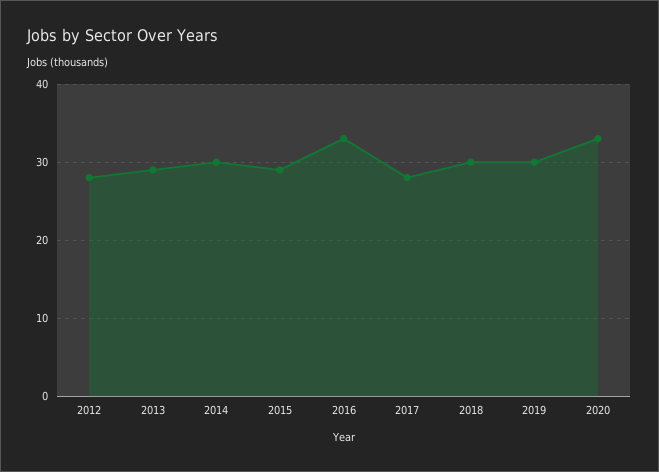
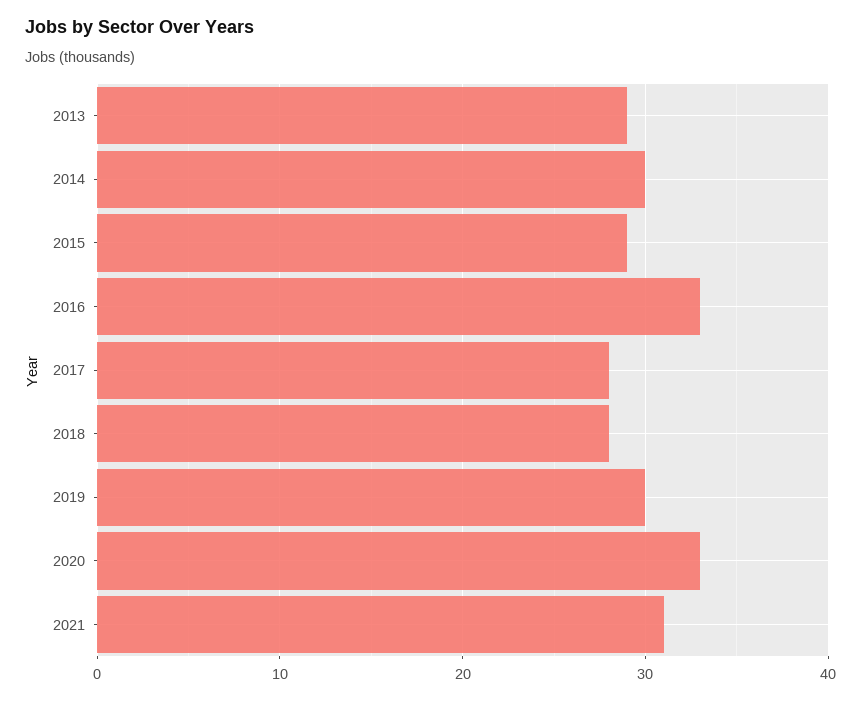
2012: 28 -> none
2018: 30 -> 28
2021: none -> 31

